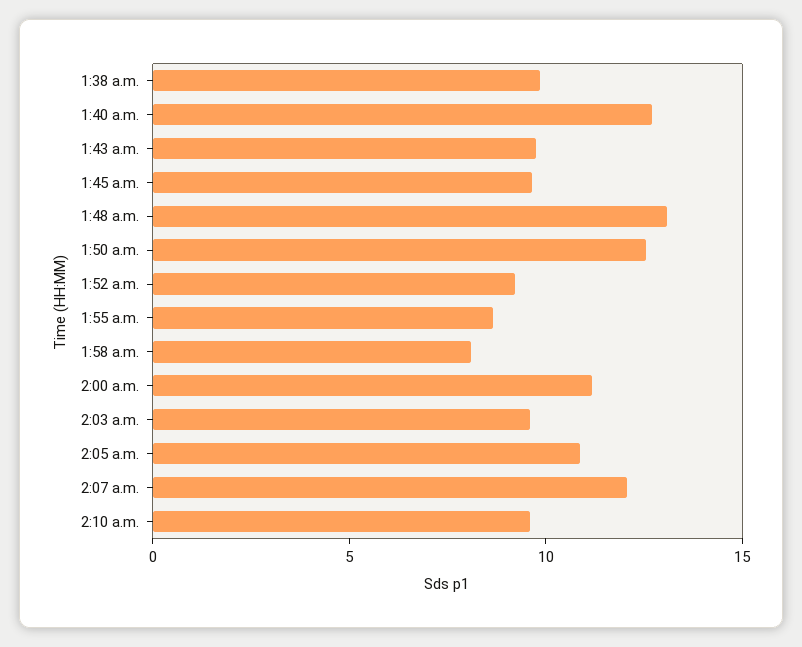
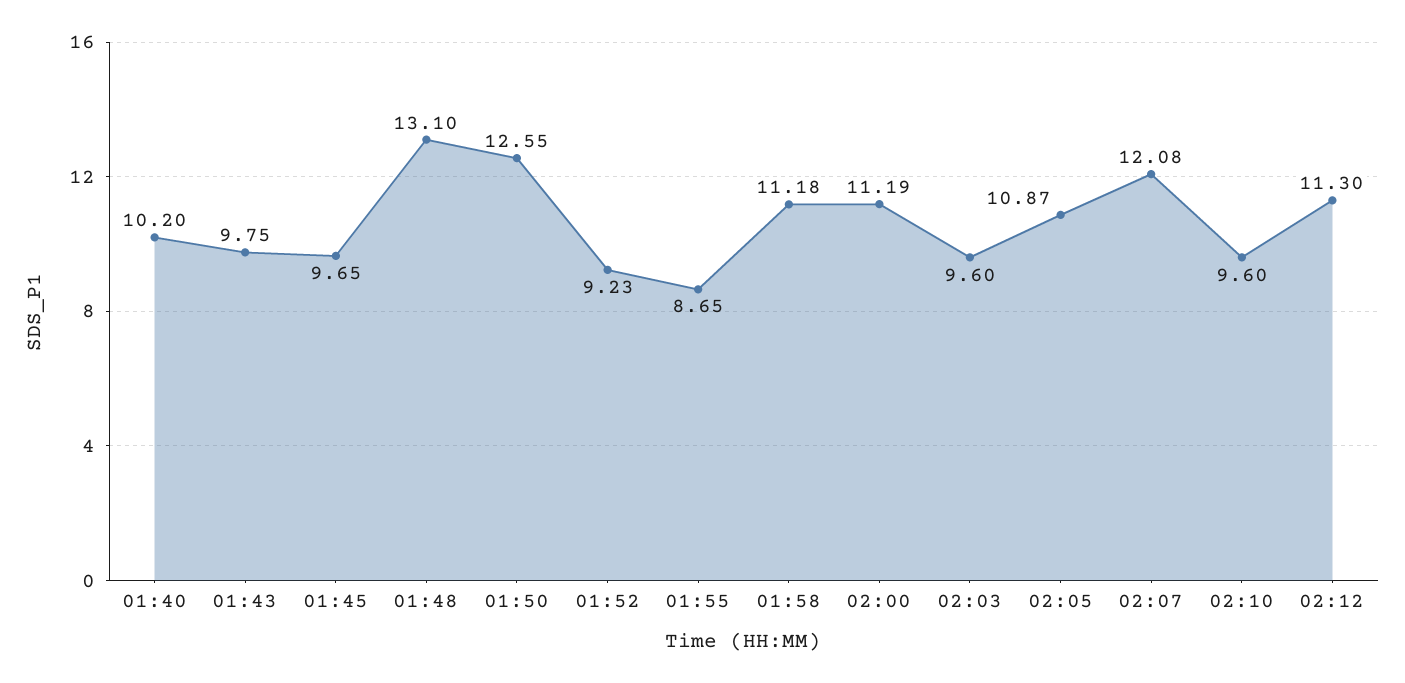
1:38 a.m.: 10 -> none
1:40 a.m.: 13 -> 10.2
1:58 a.m.: 8 -> 11.18
02:12: none -> 11.3

